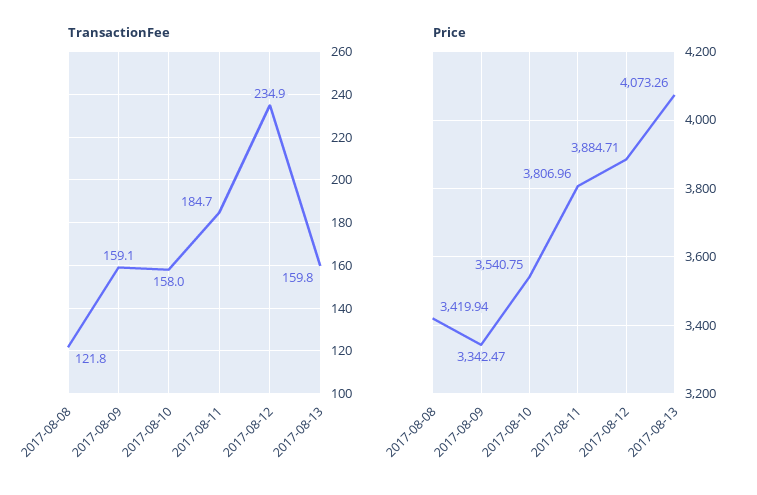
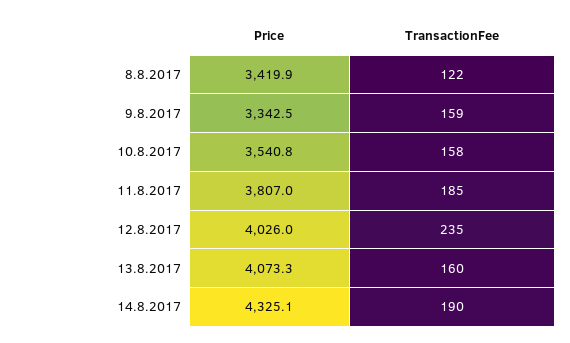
Price, 2017-08-12: 3884.71 -> 4026
Price, 14.8.2017: none -> 4325.1
TransactionFee, 14.8.2017: none -> 190

